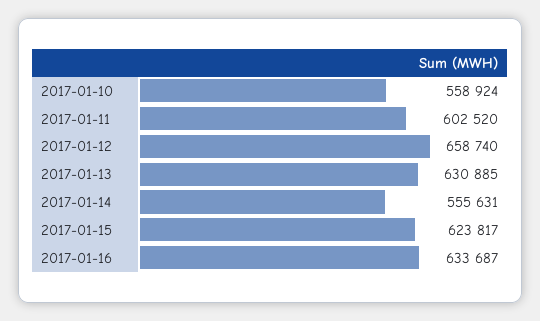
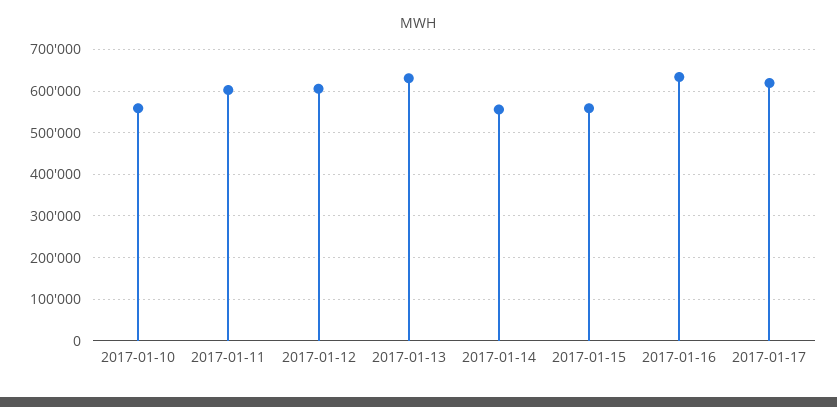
2017-01-12: 658740 -> 600000
2017-01-15: 623817 -> 560000
2017-01-17: none -> 620000

